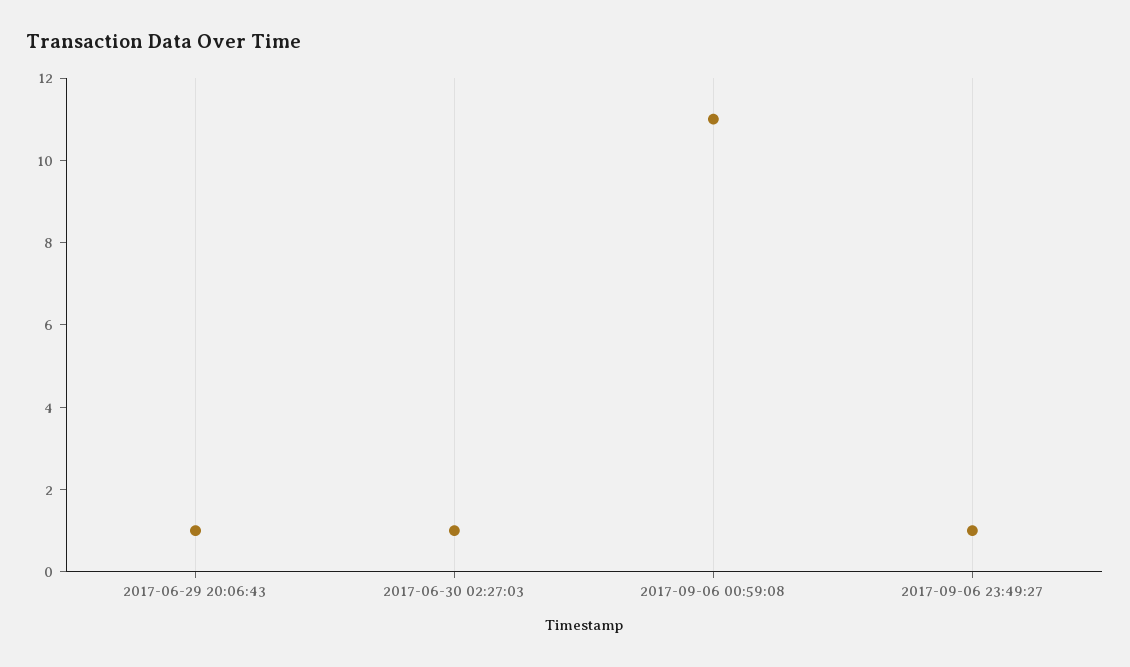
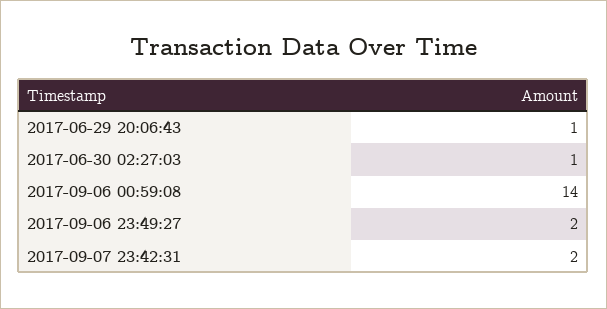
2017-09-06 00:59:08: 11 -> 14
2017-09-06 23:49:27: 1 -> 2
2017-09-07 23:42:31: none -> 2

